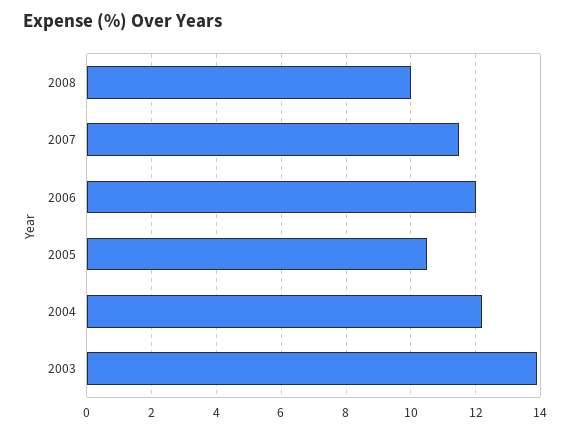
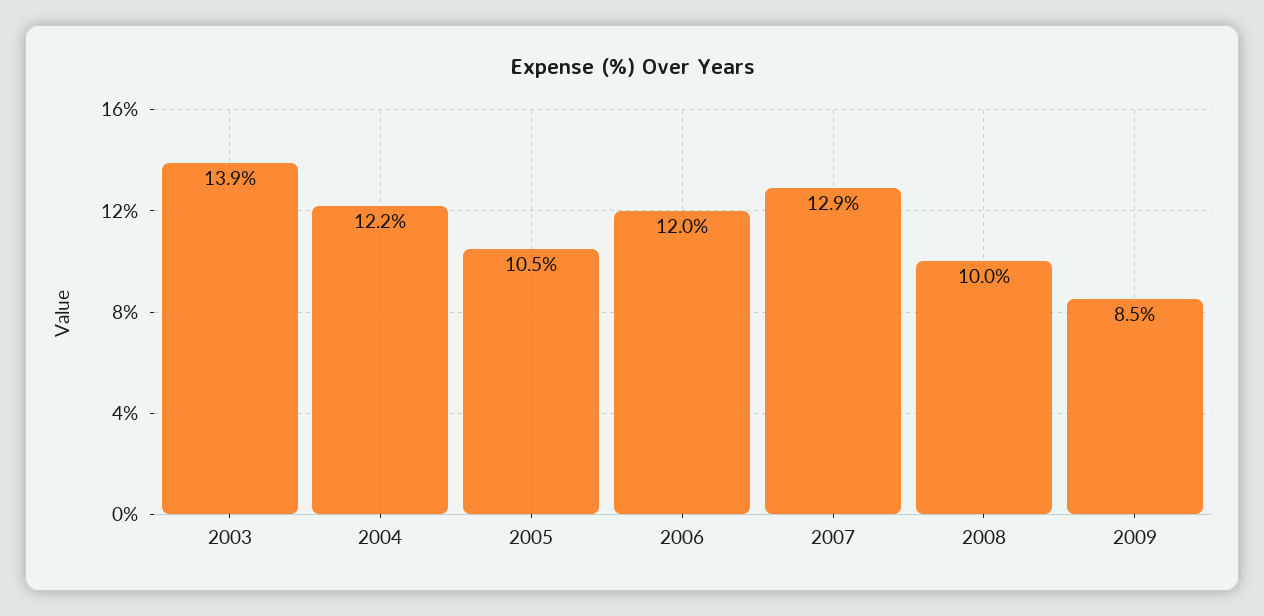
2007: 11.5 -> 12.9
2009: none -> 8.5

